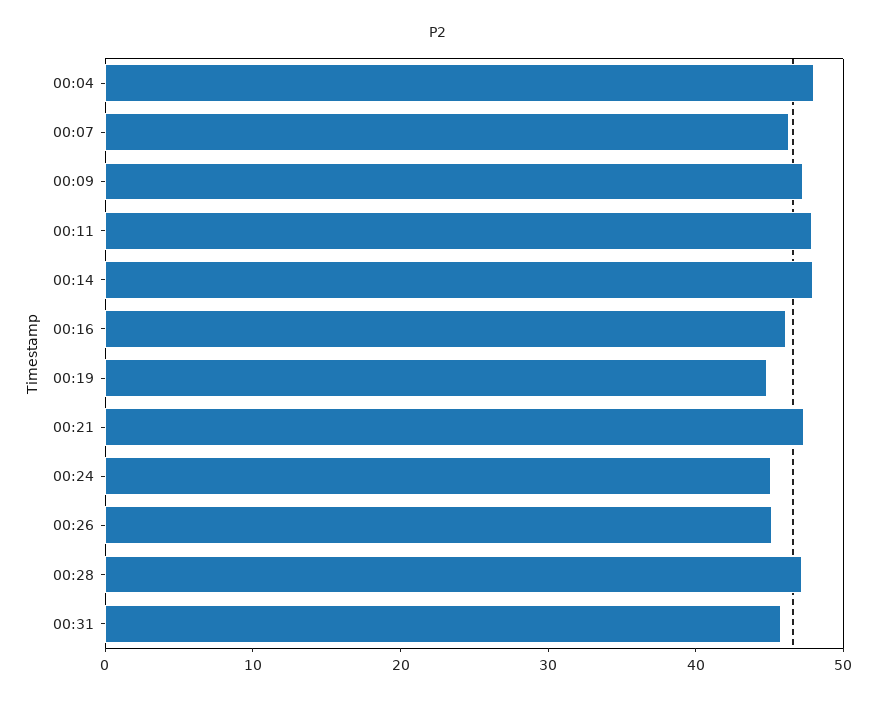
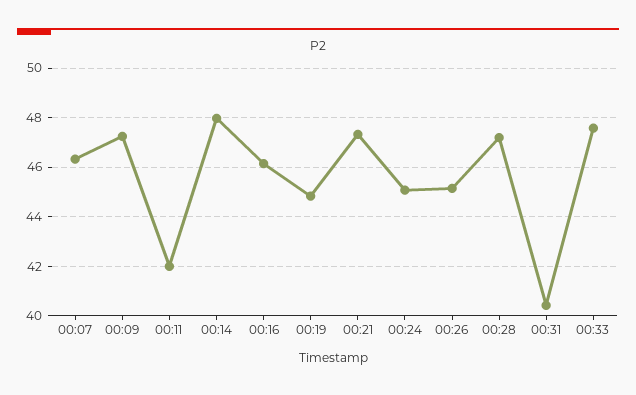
00:04: 48 -> none
00:11: 48 -> 42
00:31: 46 -> 40.5
00:33: none -> 47.5

